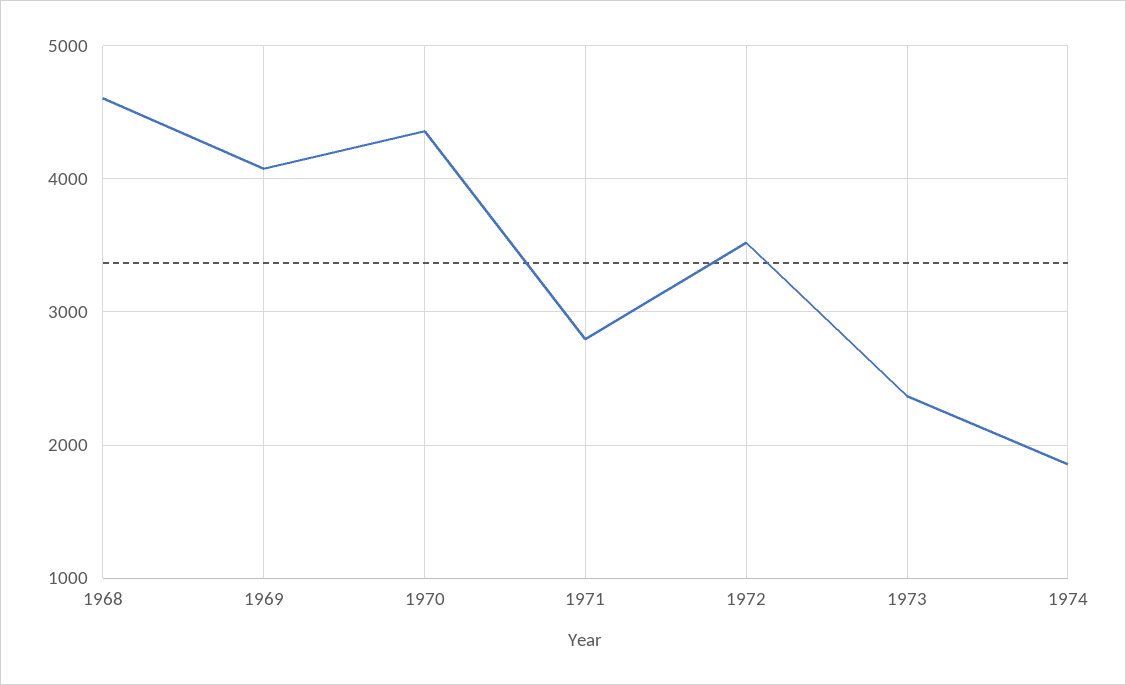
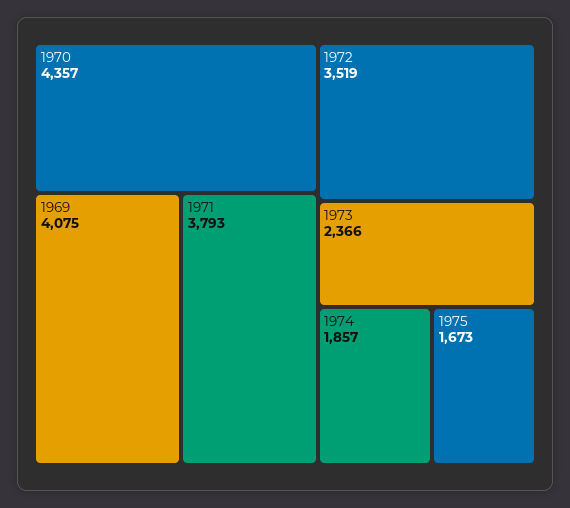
1968: 4600 -> none
1971: 2800 -> 3793
1975: none -> 1673

